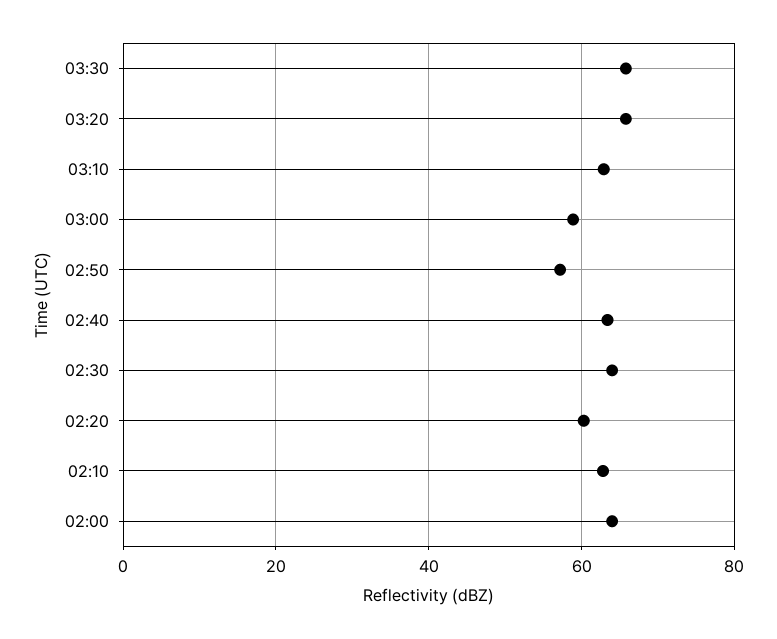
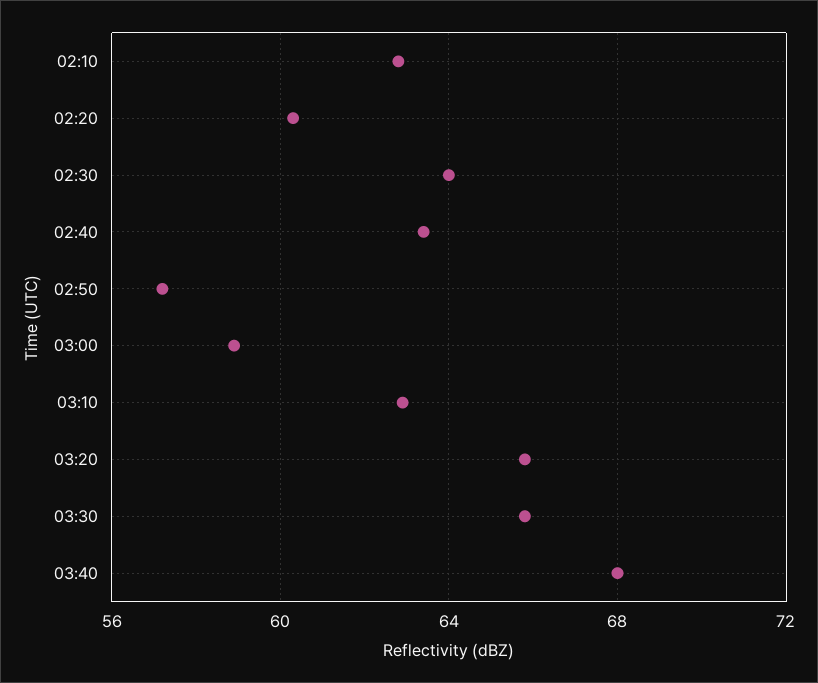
02:00: 64 -> none
03:40: none -> 68

